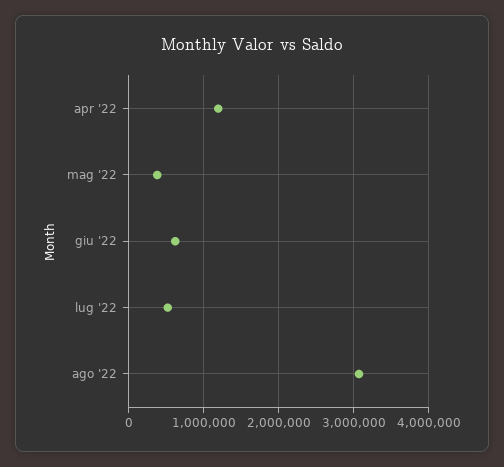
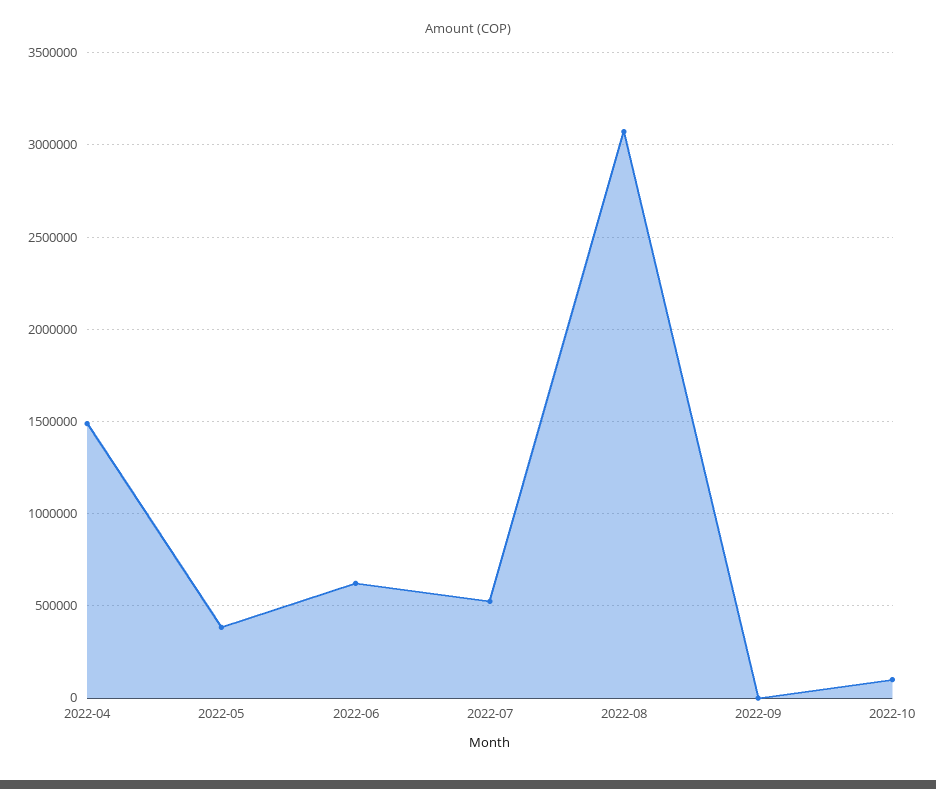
apr '22: 1200000 -> 1500000
2022-09: none -> 0
2022-10: none -> 100000

